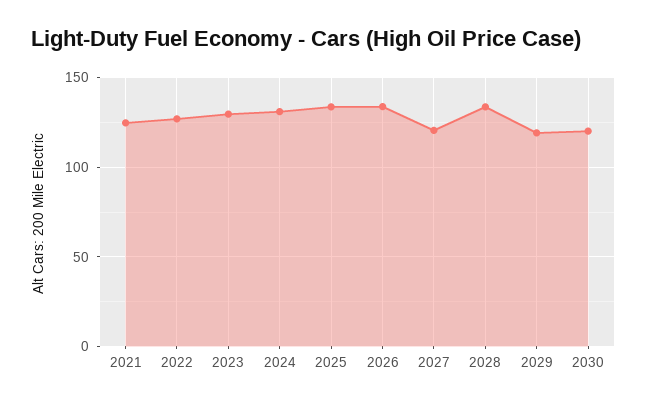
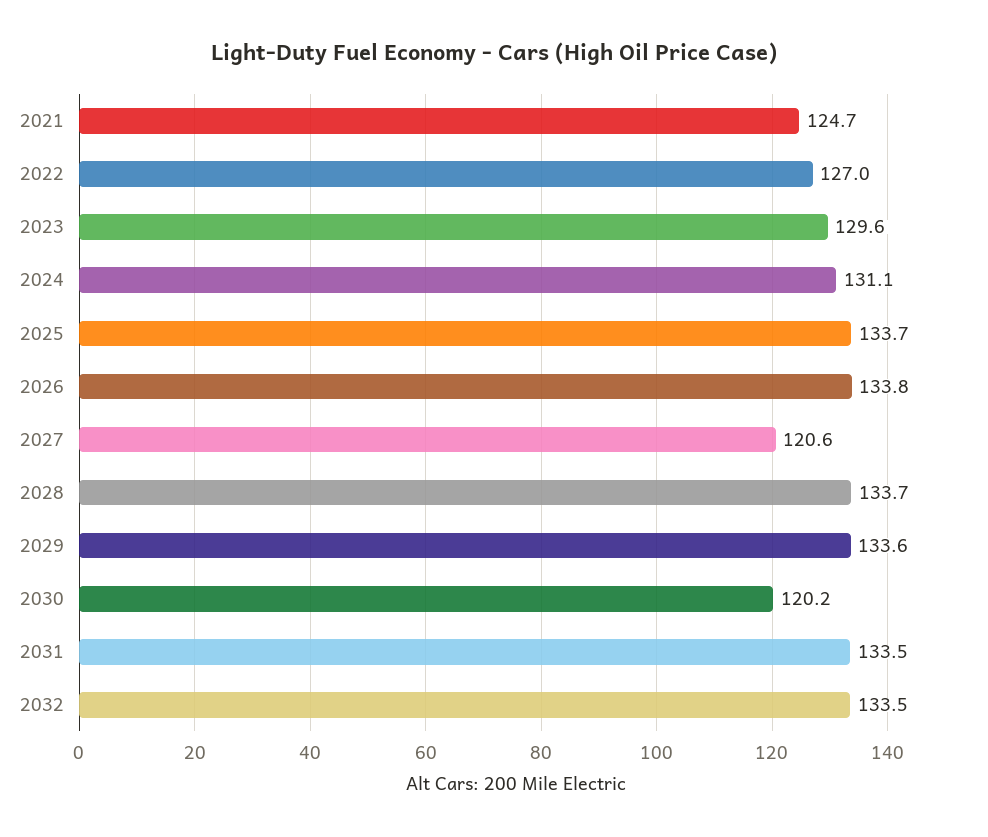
2029: 120 -> 133.6
2031: none -> 133.5
2032: none -> 133.5

